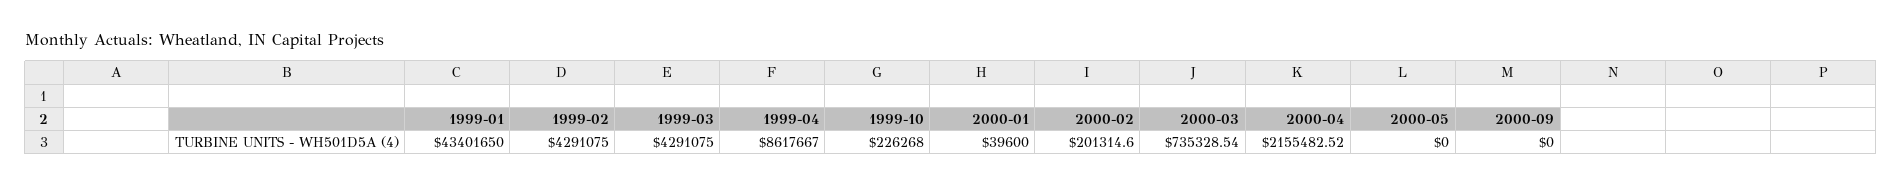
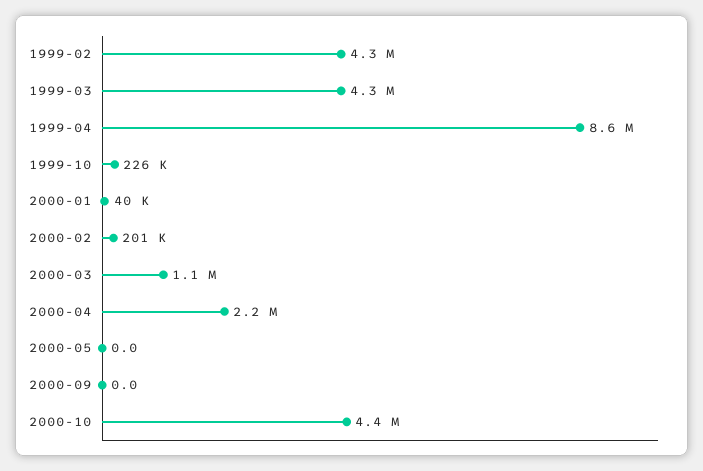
1999-01: 43401650 -> none
2000-03: 735328.54 -> 1100000
2000-10: none -> 4400000

